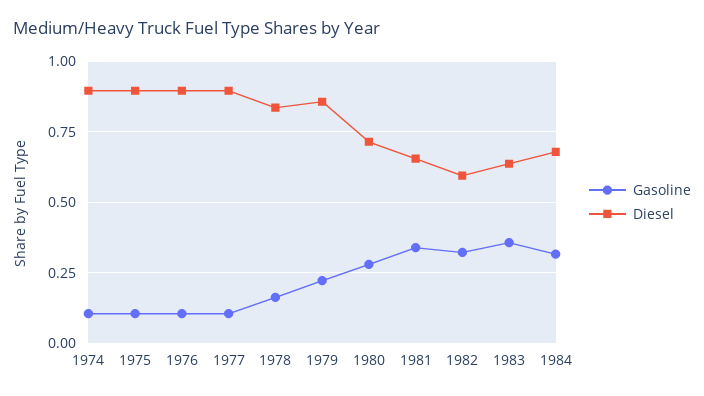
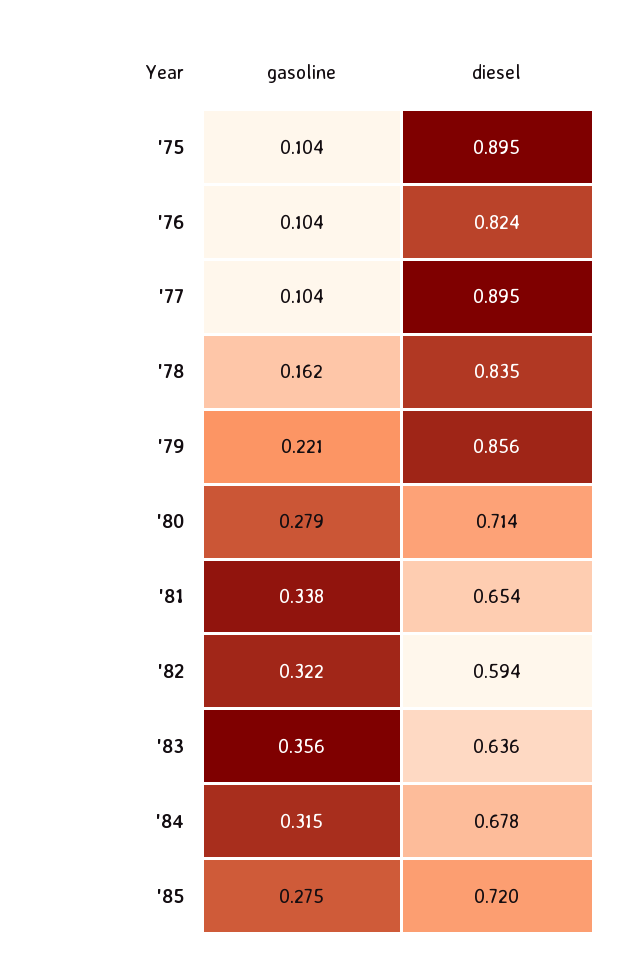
Gasoline, 1974: 0.1 -> none
Diesel, 1974: 0.9 -> none
Diesel, 1976: 0.9 -> 0.824
Gasoline, '85: none -> 0.275
Diesel, '85: none -> 0.72

